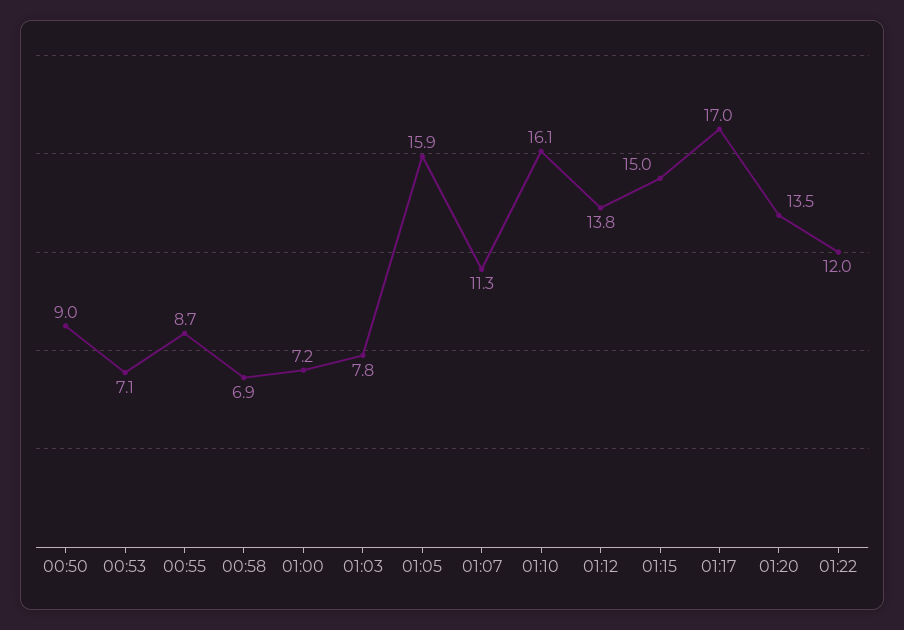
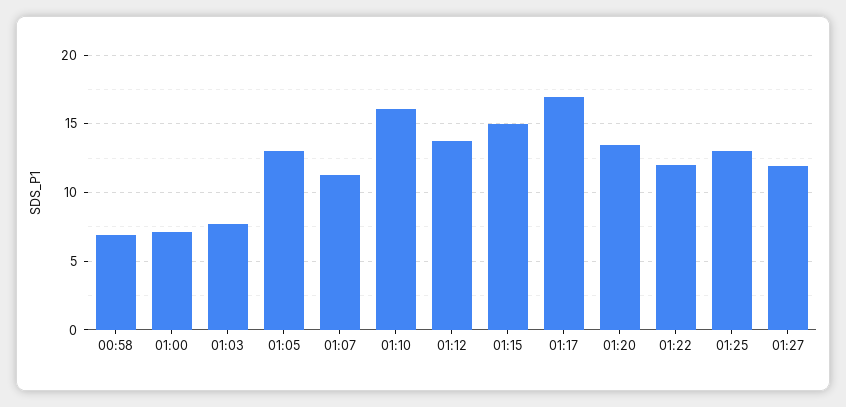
00:50: 9 -> none
00:53: 7.1 -> none
00:55: 8.7 -> none
01:05: 15.9 -> 13
01:25: none -> 13
01:27: none -> 12

